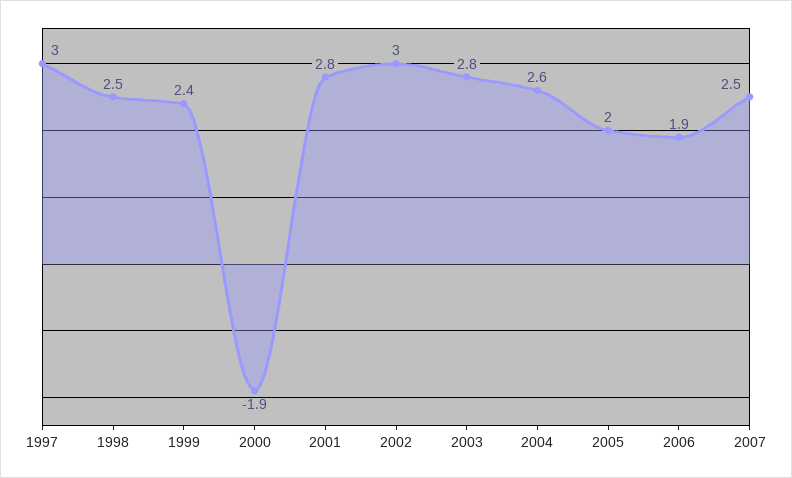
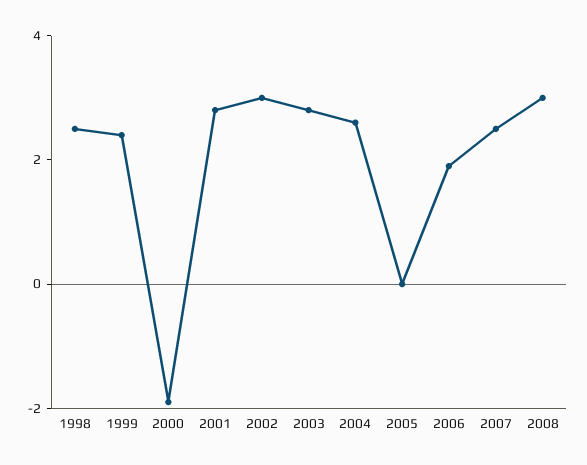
1997: 3 -> none
2005: 2 -> 0
2008: none -> 3

